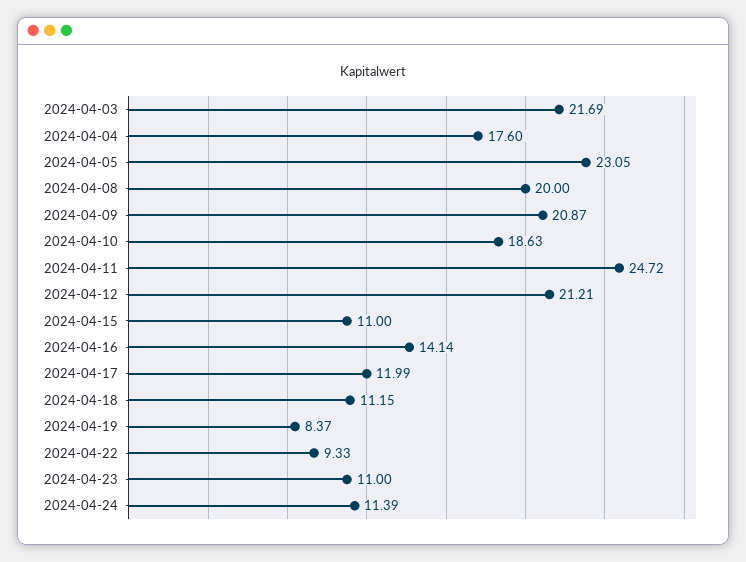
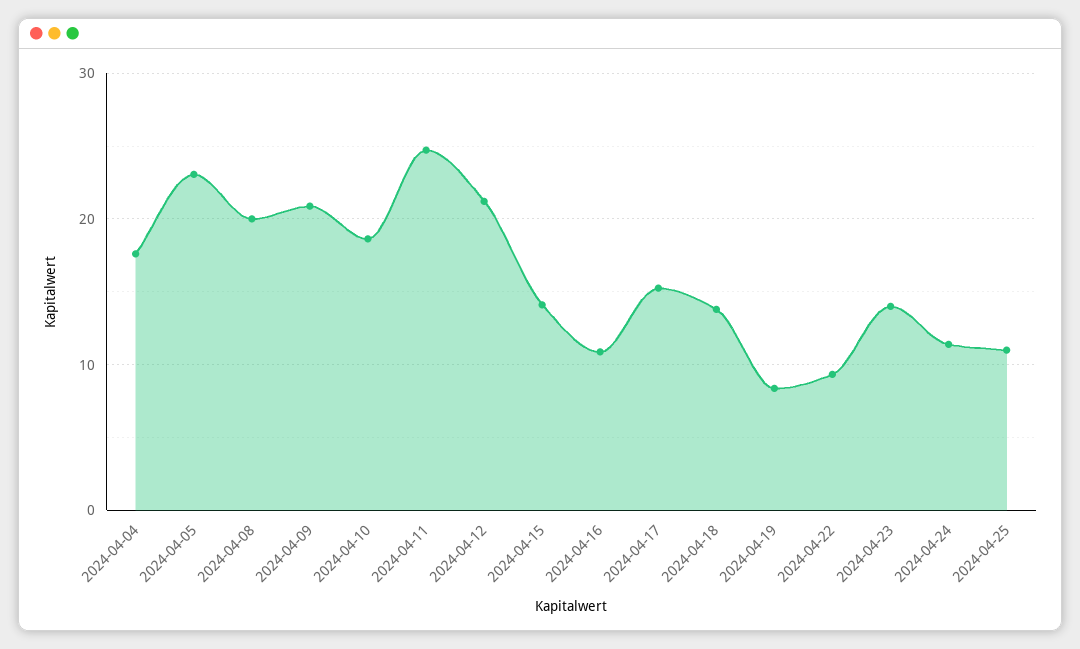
2024-04-03: 21.69 -> none
2024-04-15: 11 -> 14
2024-04-16: 14.14 -> 11
2024-04-17: 11.99 -> 15
2024-04-18: 11.15 -> 14
2024-04-23: 11 -> 14
2024-04-25: none -> 11

